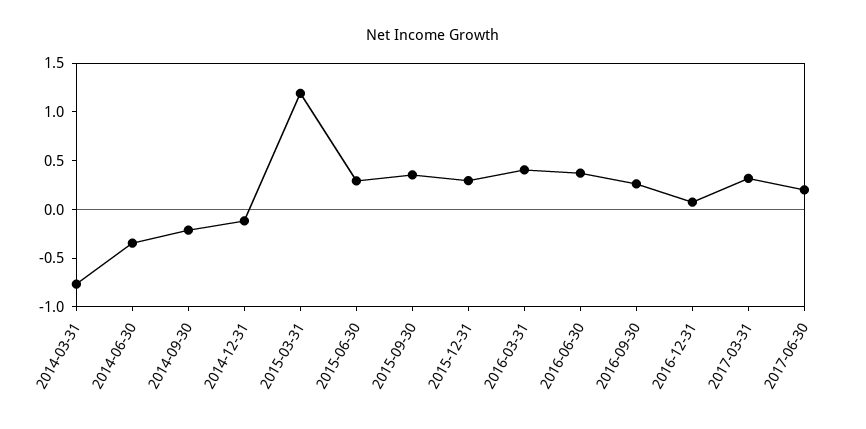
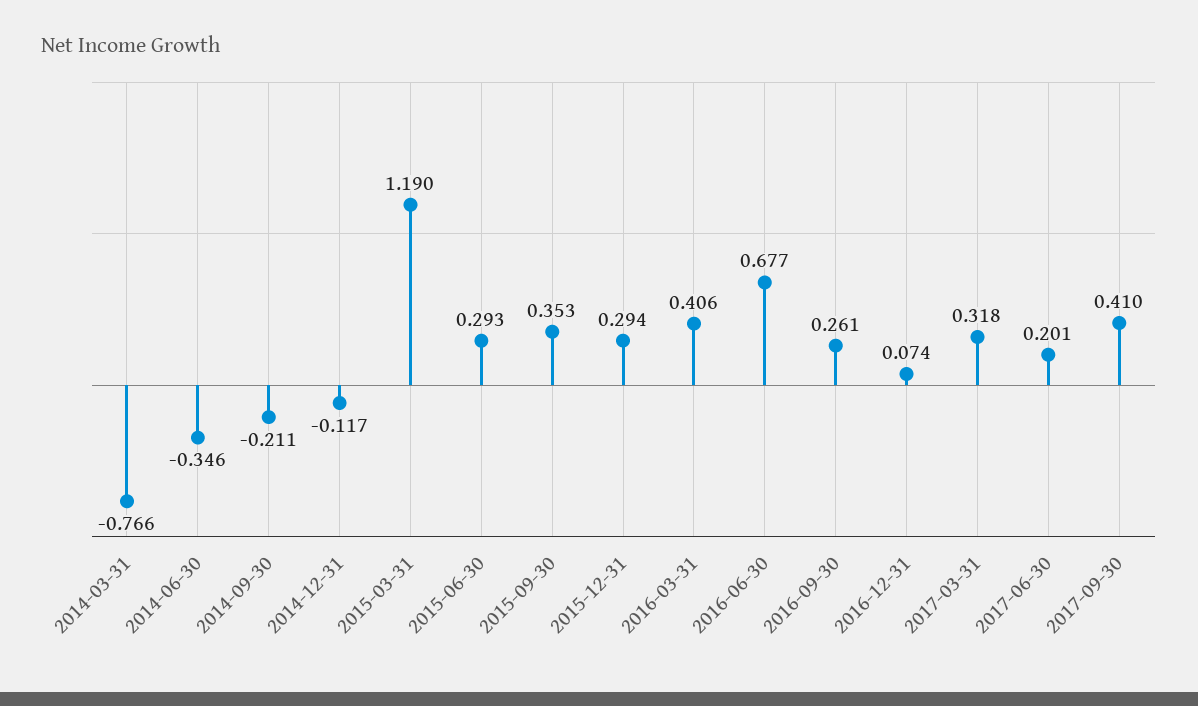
2016-06-30: 0.4 -> 0.677
2017-09-30: none -> 0.41

